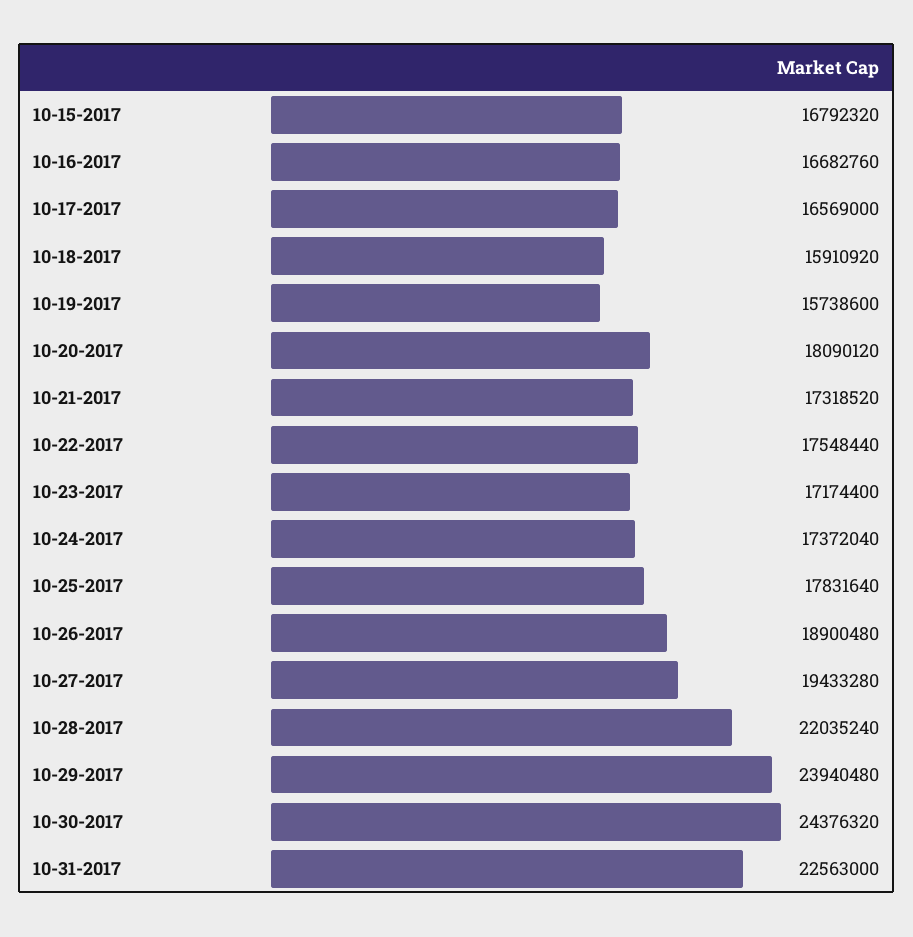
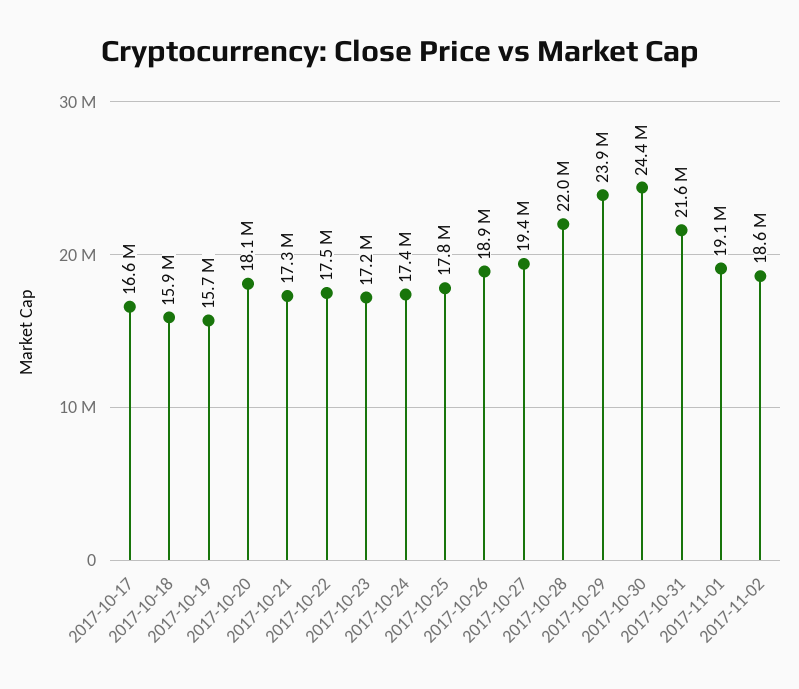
10-15-2017: 16792320 -> none
10-16-2017: 16682760 -> none
10-31-2017: 22563000 -> 21600000
2017-11-01: none -> 19100000
2017-11-02: none -> 18600000

